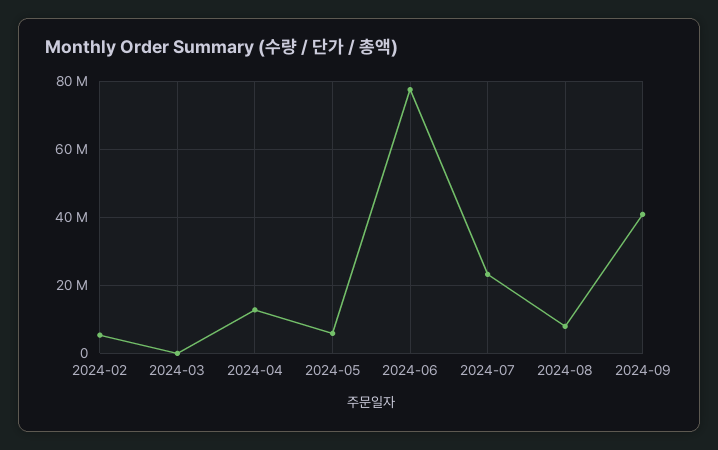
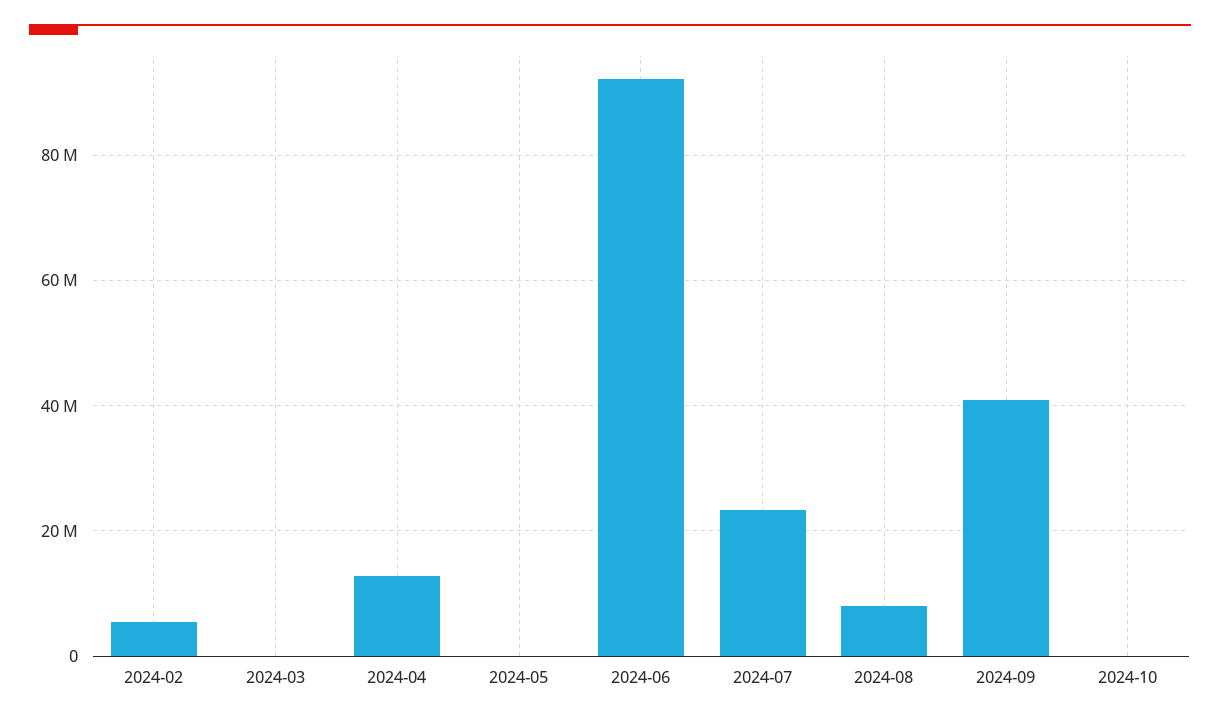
2024-05: 6000000 -> 0
2024-06: 78000000 -> 92000000
2024-10: none -> 0

